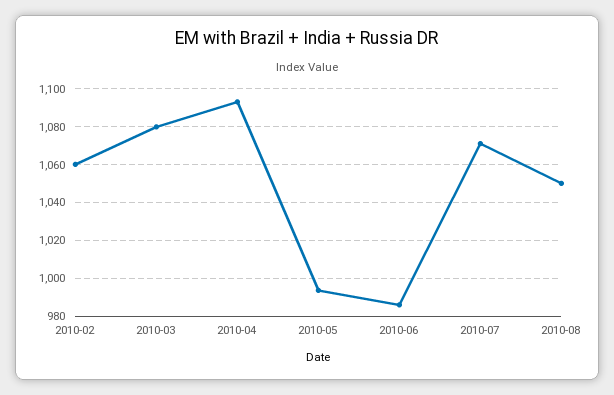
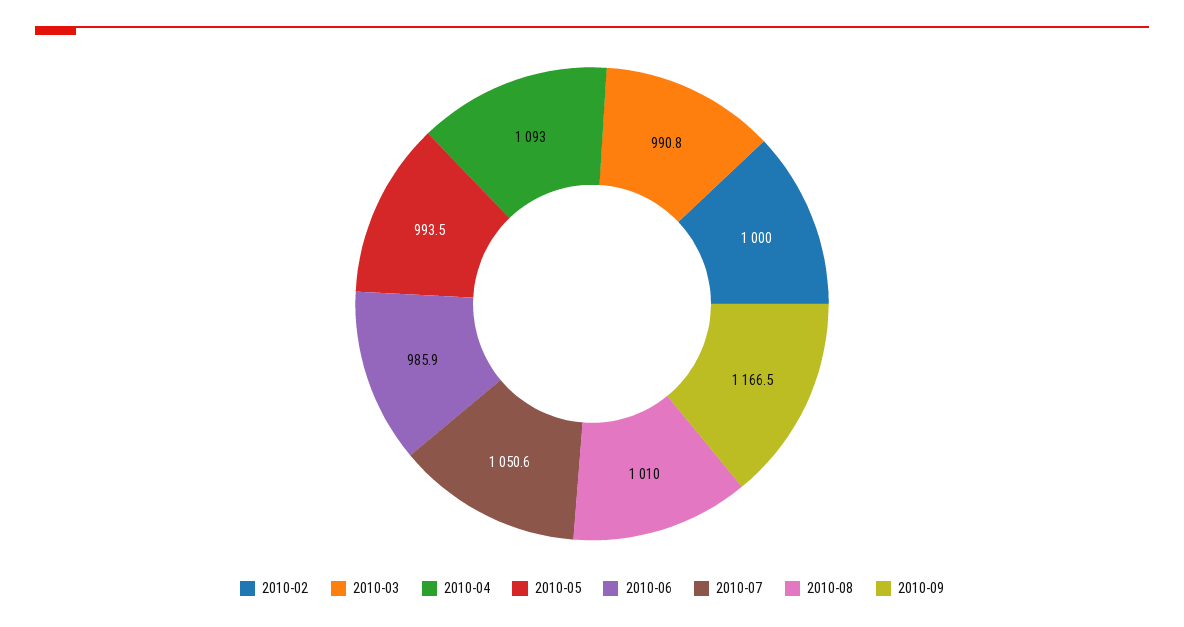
2010-02: 1060 -> 1000
2010-03: 1080 -> 990.8
2010-07: 1070 -> 1050.6
2010-08: 1050 -> 1010
2010-09: none -> 1166.5

